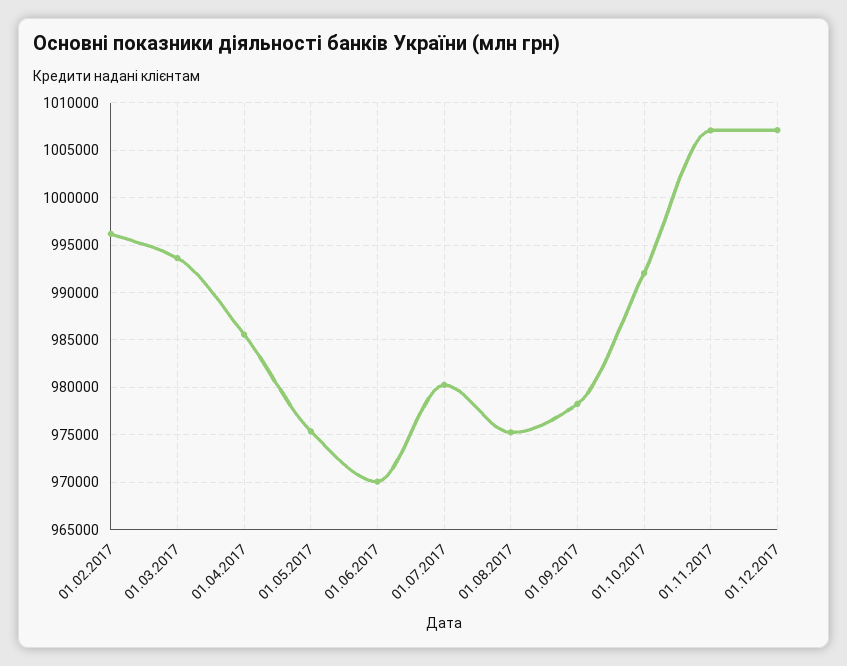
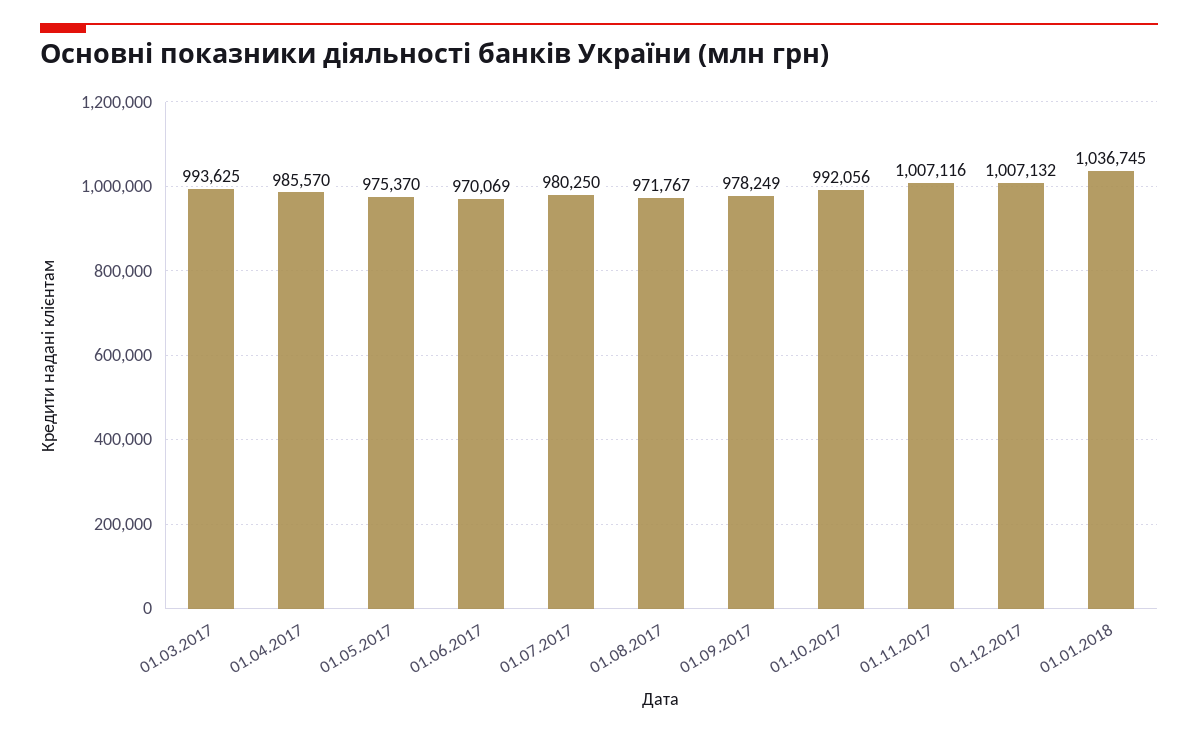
01.02.2017: 996000 -> none
01.08.2017: 975000 -> 971767
01.01.2018: none -> 1036745

